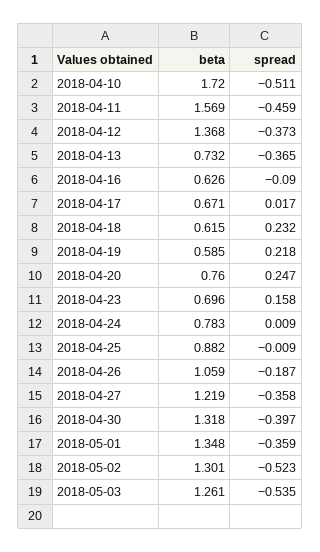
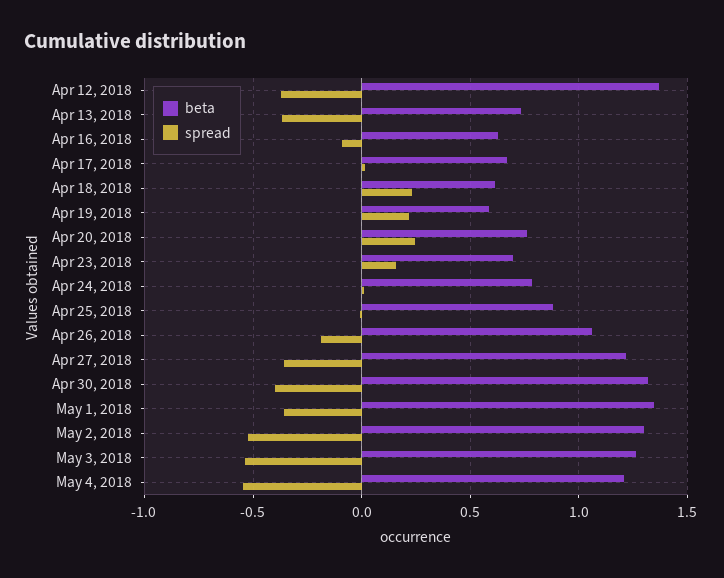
beta, 2018-04-10: 1.72 -> none
spread, 2018-04-10: -0.511 -> none
beta, 2018-04-11: 1.569 -> none
spread, 2018-04-11: -0.459 -> none
beta, May 4, 2018: none -> 1.2
spread, May 4, 2018: none -> -0.55

